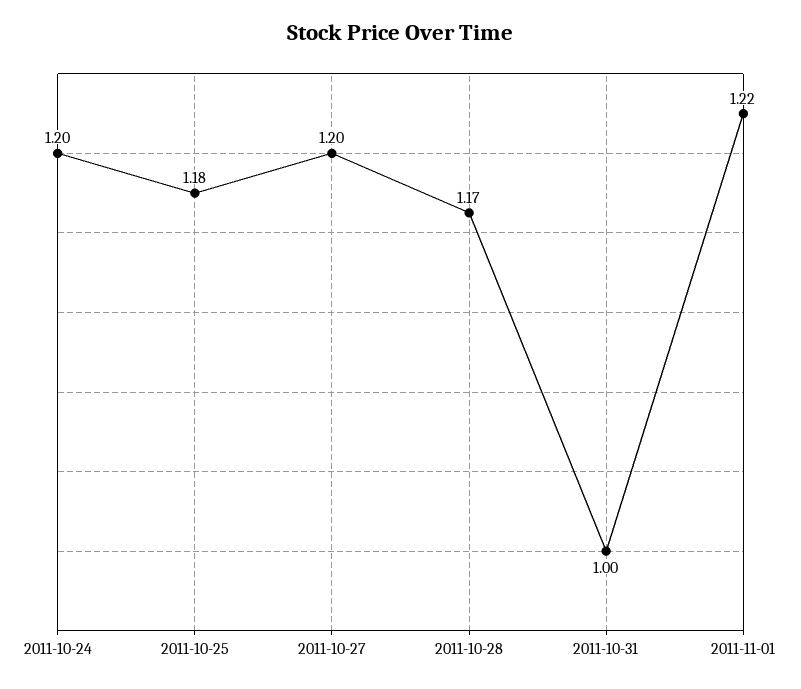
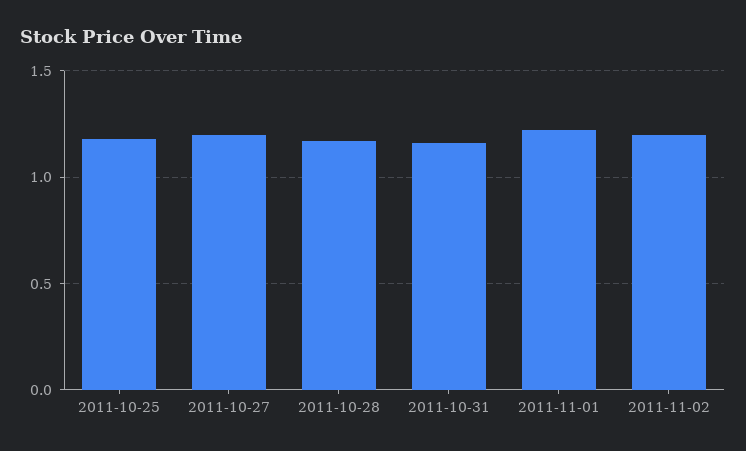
2011-10-24: 1.2 -> none
2011-10-31: 1 -> 1.15
2011-11-02: none -> 1.2

